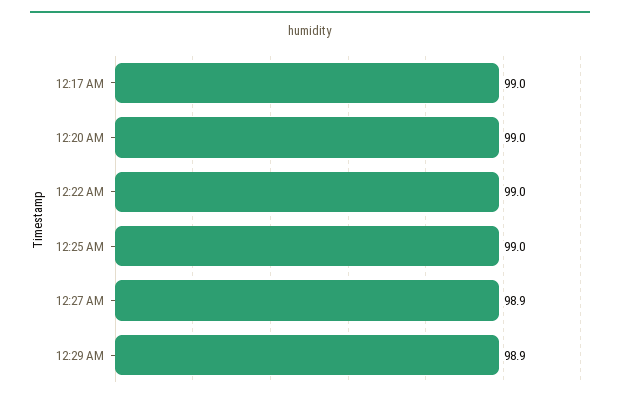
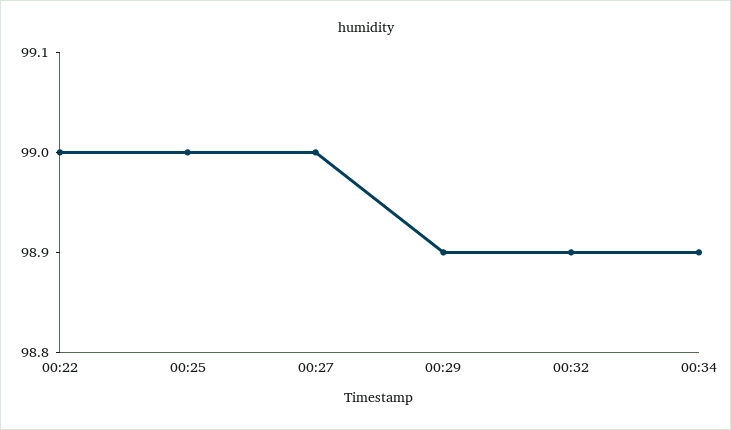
12:17 AM: 99 -> none
12:20 AM: 99 -> none
12:27 AM: 98.9 -> 99
00:32: none -> 98.9
00:34: none -> 98.9

